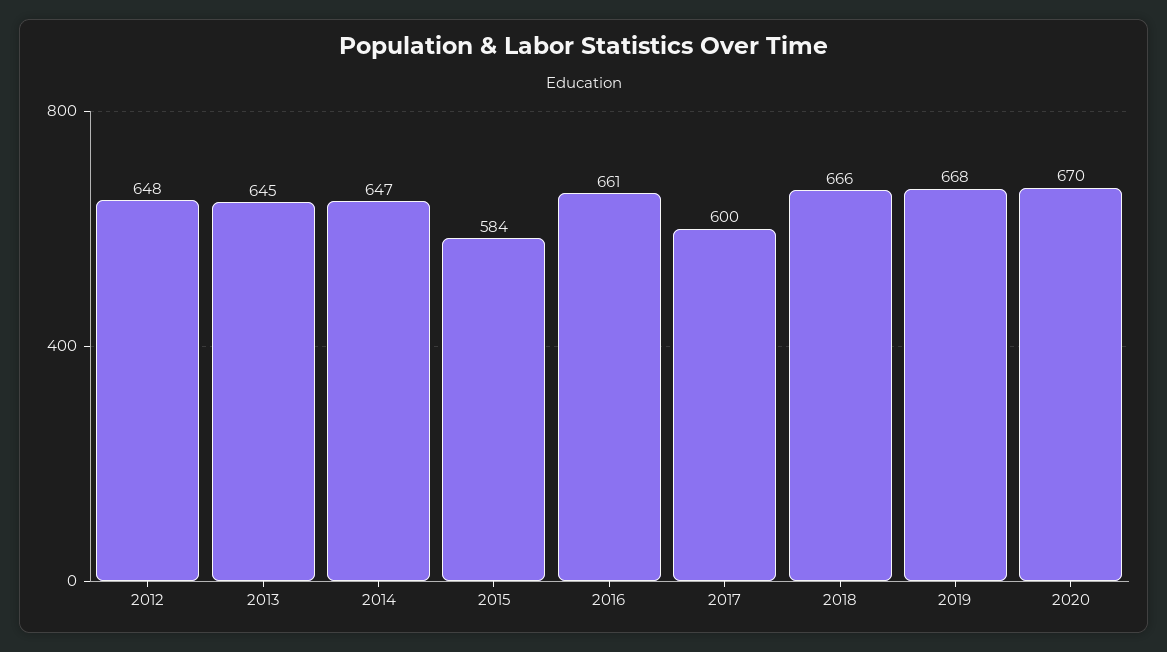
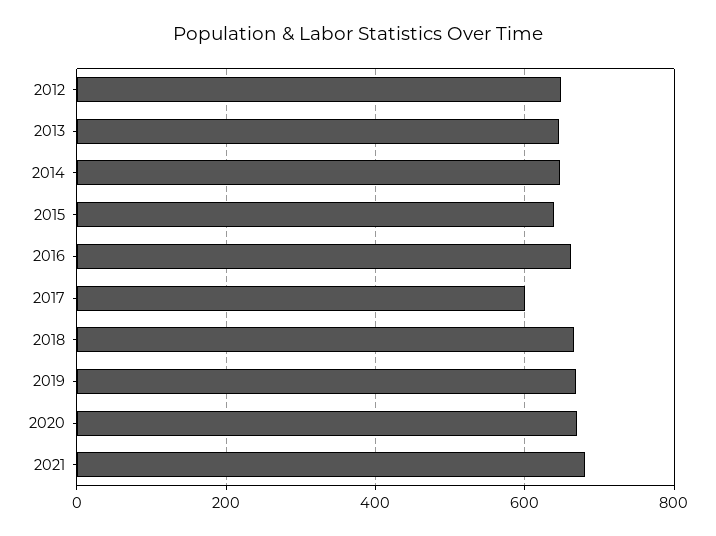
2015: 584 -> 640
2021: none -> 680

